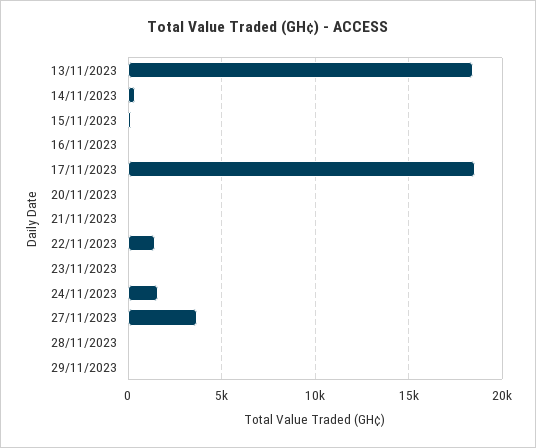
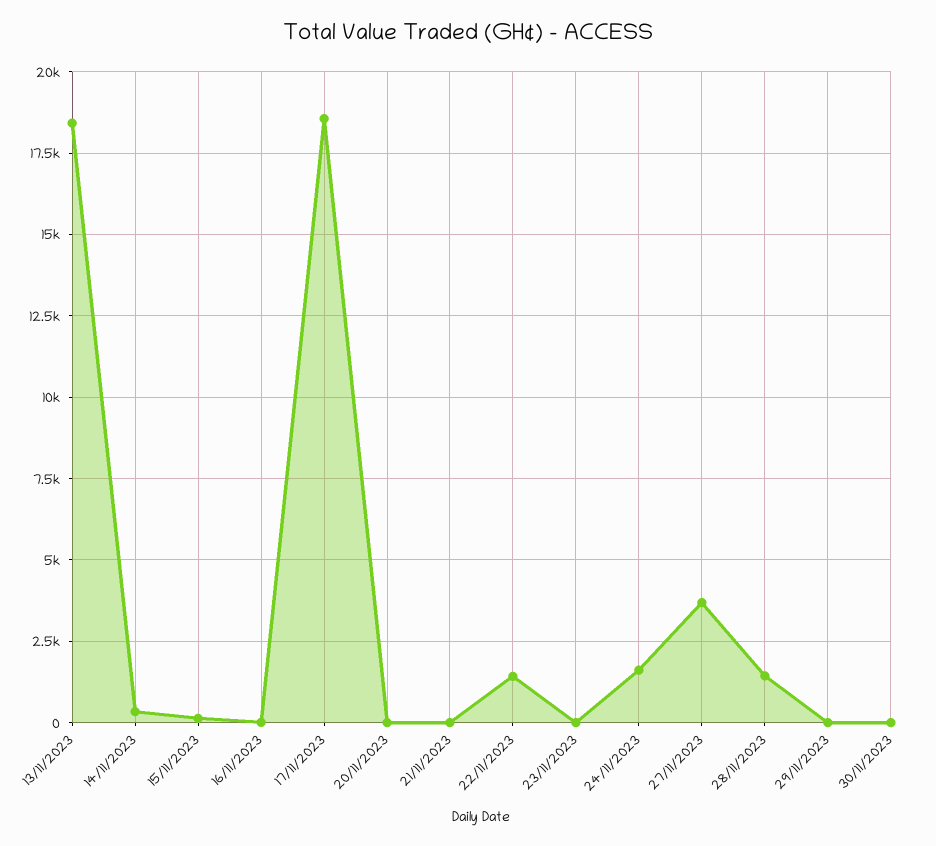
28/11/2023: 0 -> 1500
30/11/2023: none -> 0

